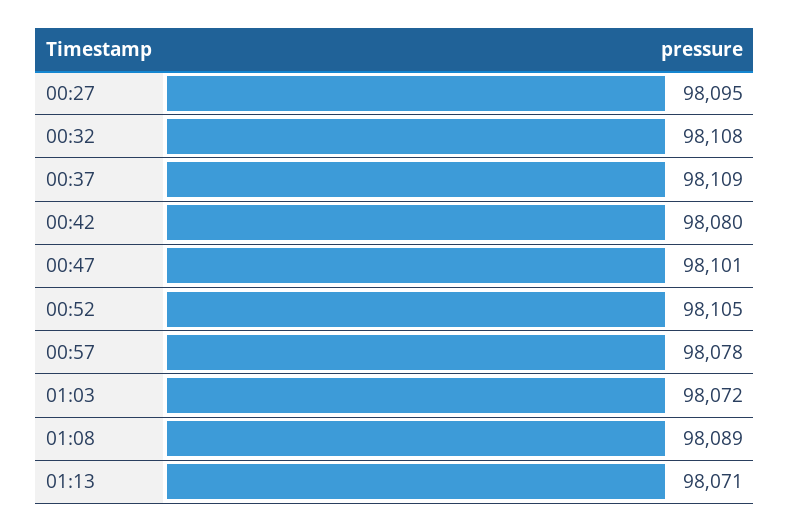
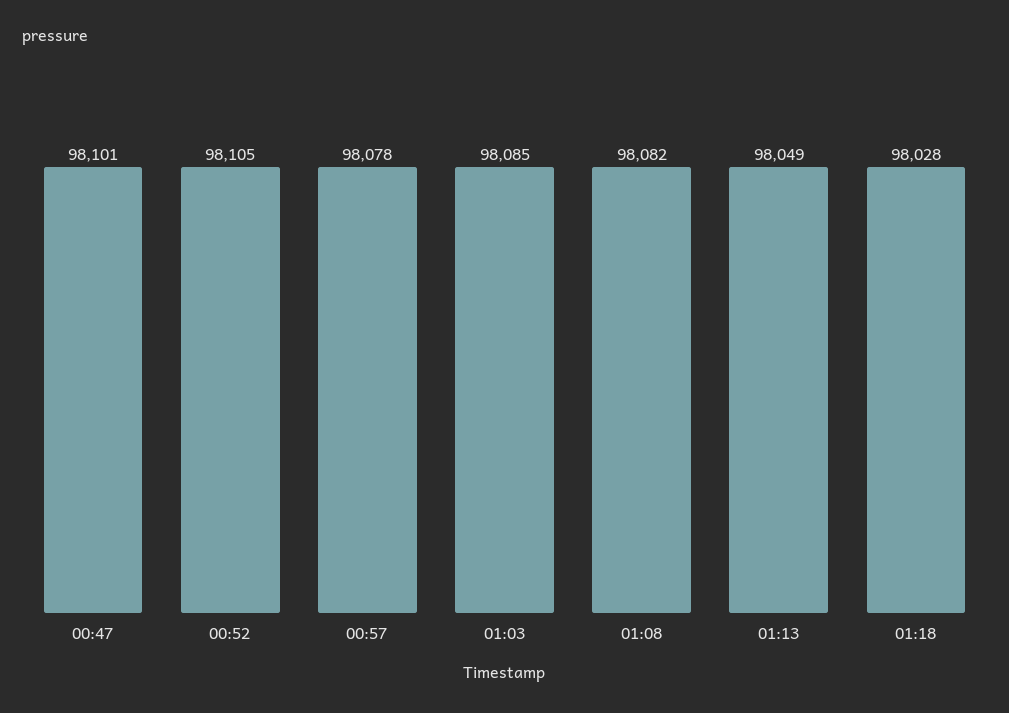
00:27: 98095 -> none
00:32: 98108 -> none
00:37: 98109 -> none
00:42: 98080 -> none
01:03: 98072 -> 98085
01:08: 98089 -> 98082
01:13: 98071 -> 98049
01:18: none -> 98028

